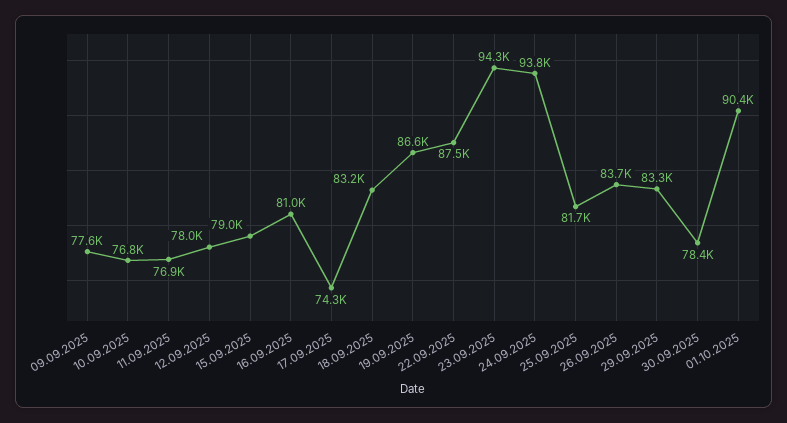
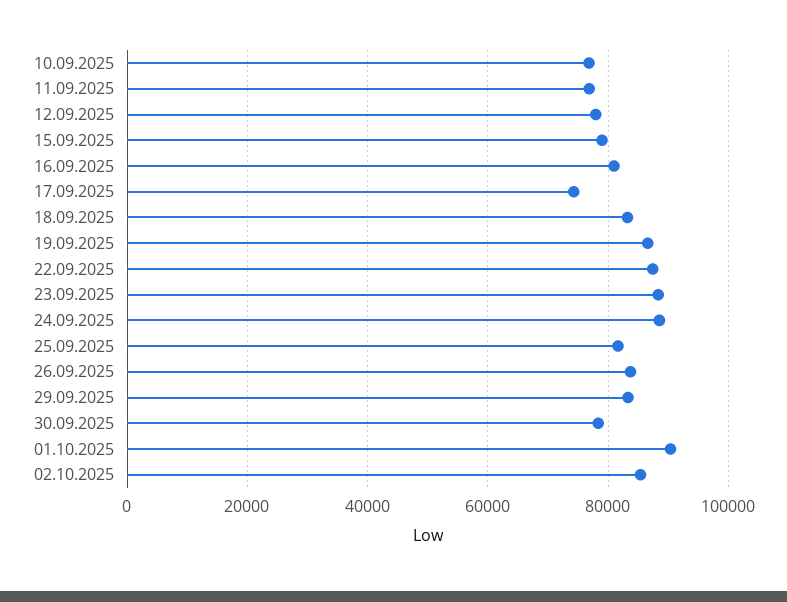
09.09.2025: 77600 -> none
23.09.2025: 94300 -> 88000
24.09.2025: 93800 -> 88000
02.10.2025: none -> 86000

